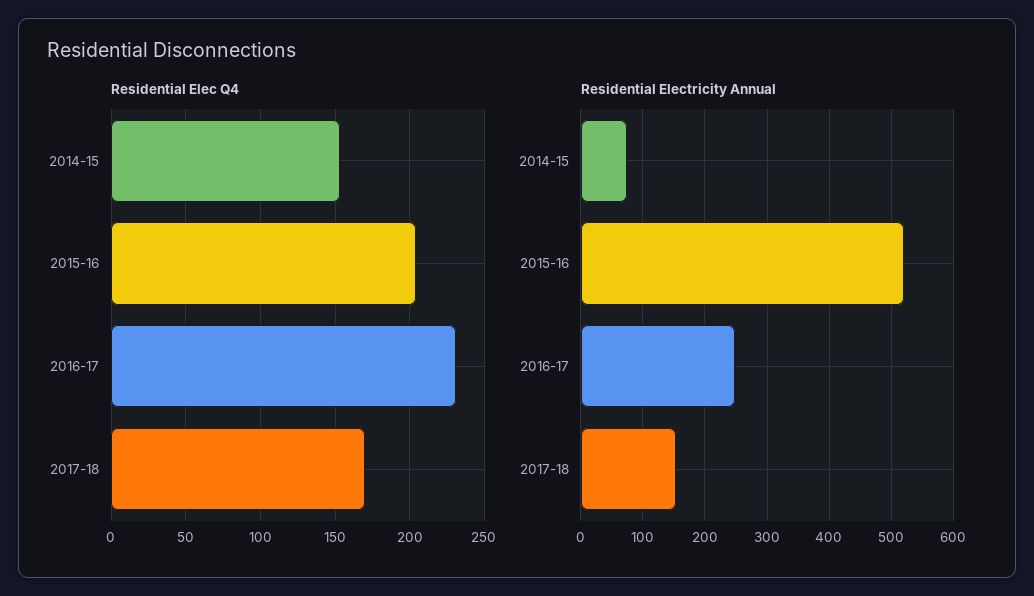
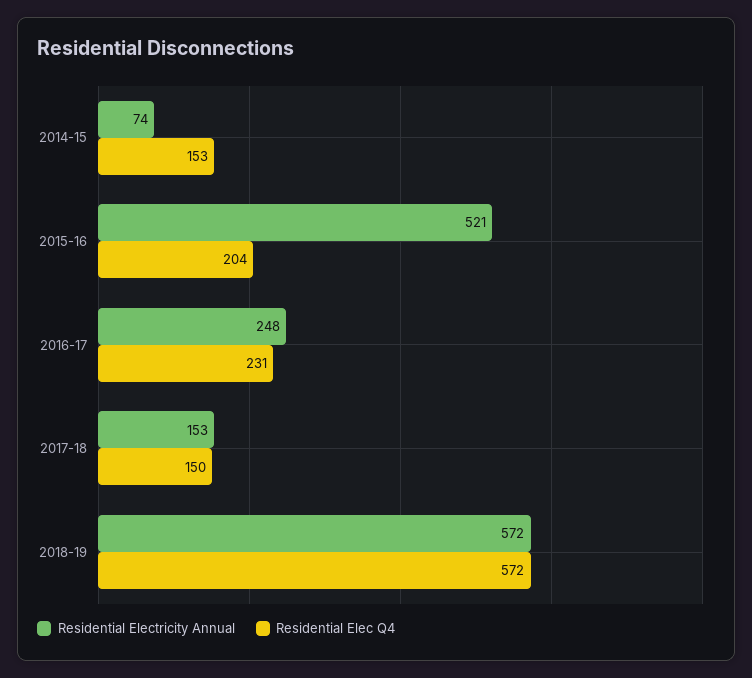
Residential Elec Q4, 2017-18: 170 -> 150
Residential Electricity Annual, 2018-19: none -> 572
Residential Elec Q4, 2018-19: none -> 572

